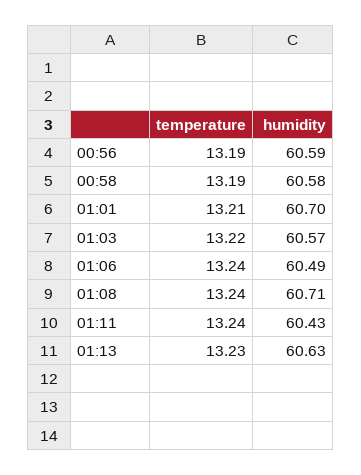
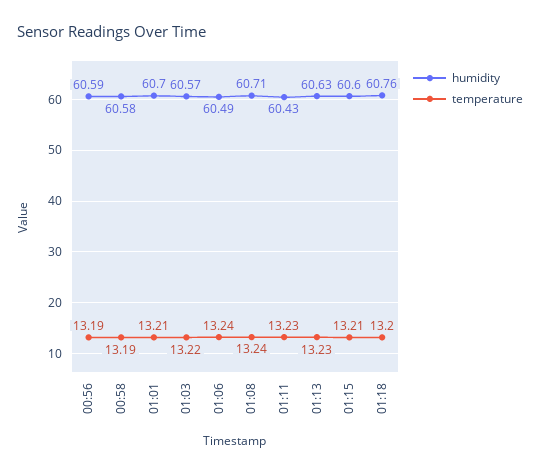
temperature, 01:11: 13.24 -> 13.23
humidity, 01:15: none -> 60.6
temperature, 01:15: none -> 13.21
humidity, 01:18: none -> 60.76
temperature, 01:18: none -> 13.2

